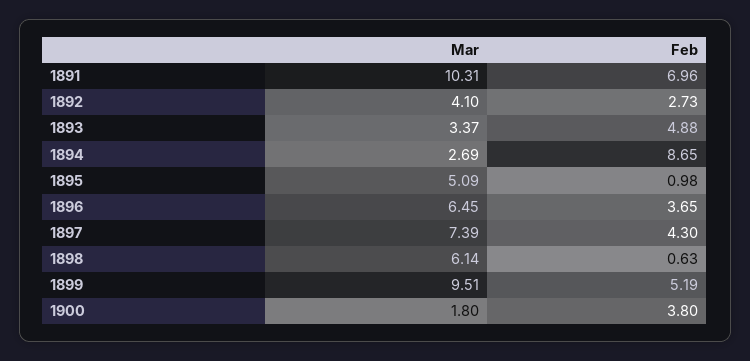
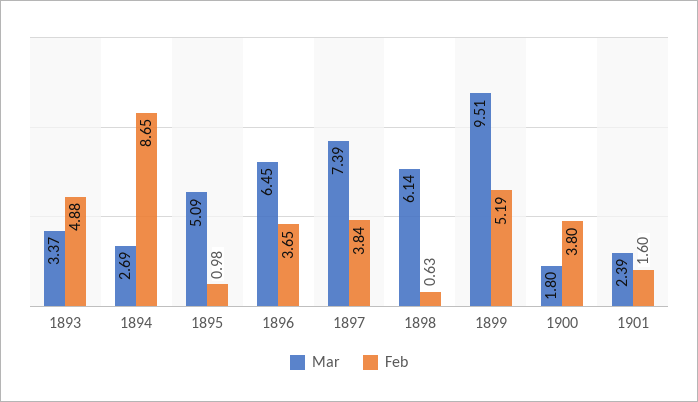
Mar, 1891: 10.31 -> none
Feb, 1891: 6.96 -> none
Mar, 1892: 4.1 -> none
Feb, 1892: 2.73 -> none
Feb, 1897: 4.3 -> 3.84
Mar, 1901: none -> 2.39
Feb, 1901: none -> 1.6

